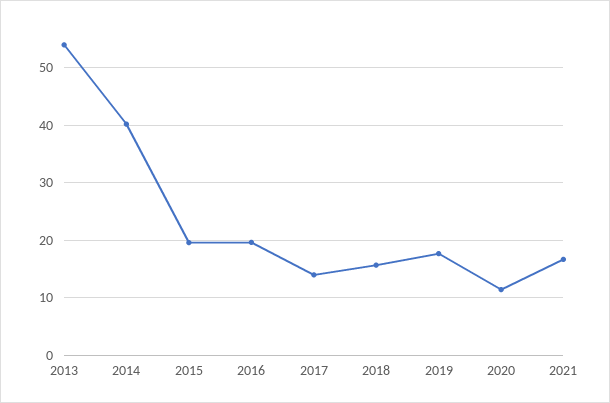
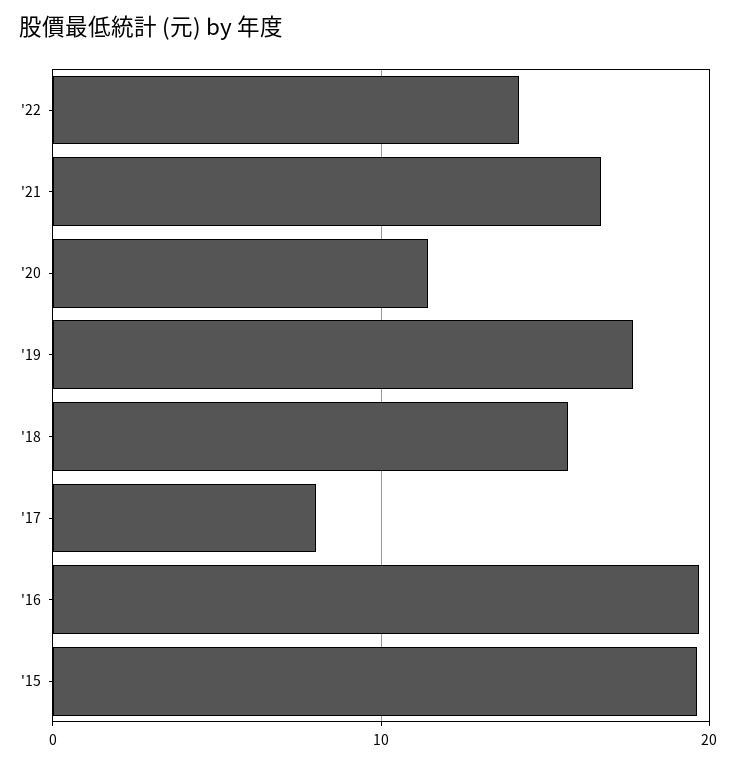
2013: 54 -> none
2014: 40 -> none
2017: 14 -> 8
'22: none -> 14

